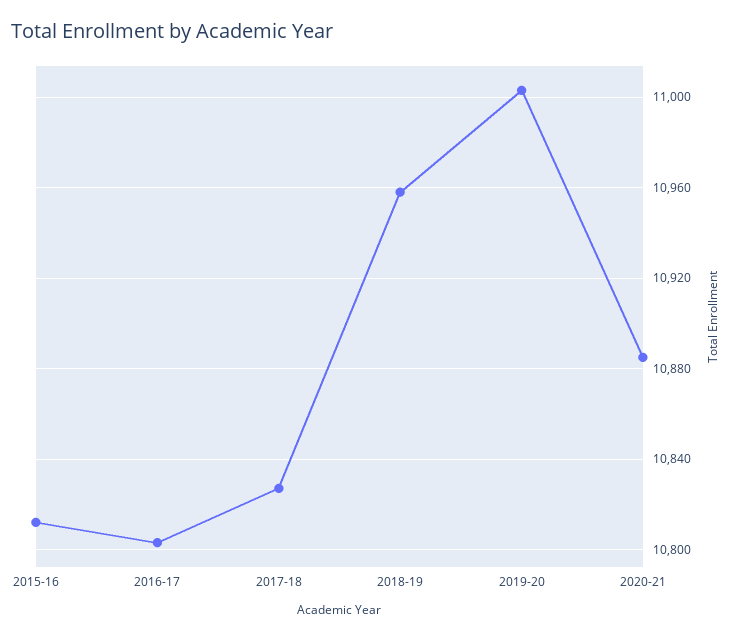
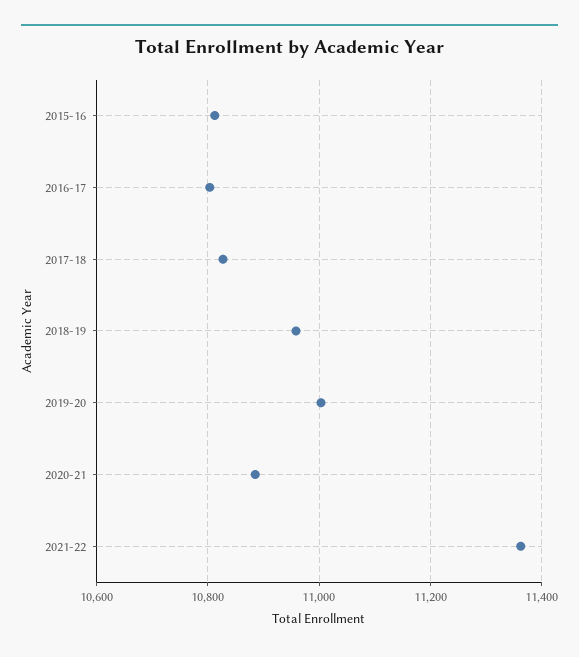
2021-22: none -> 11360

